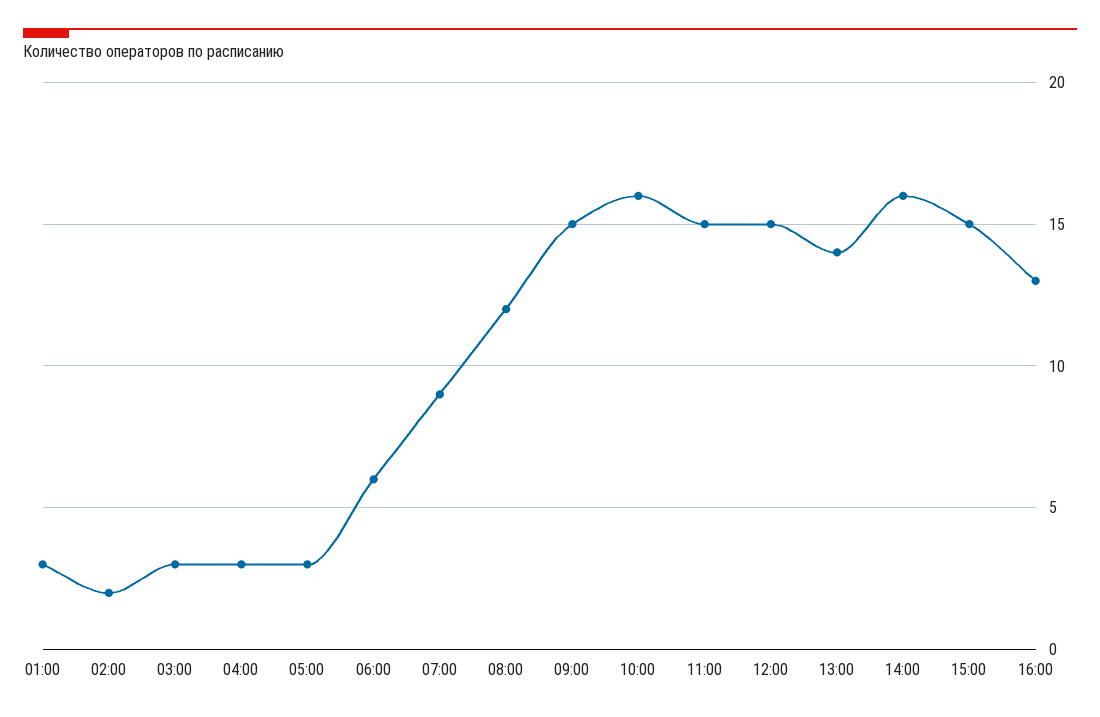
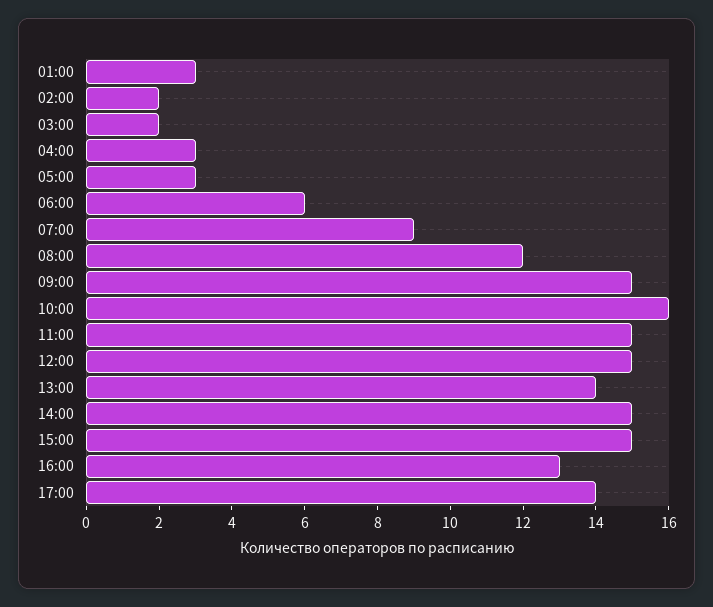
03:00: 3 -> 2
14:00: 16 -> 15
17:00: none -> 14

